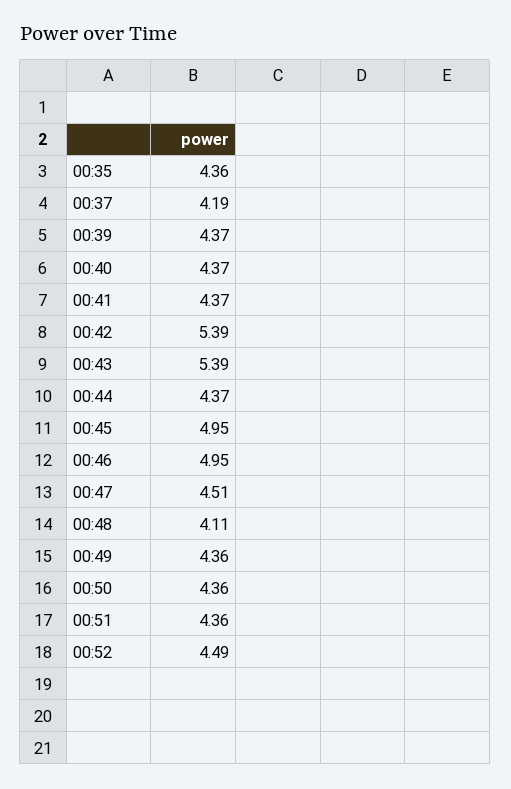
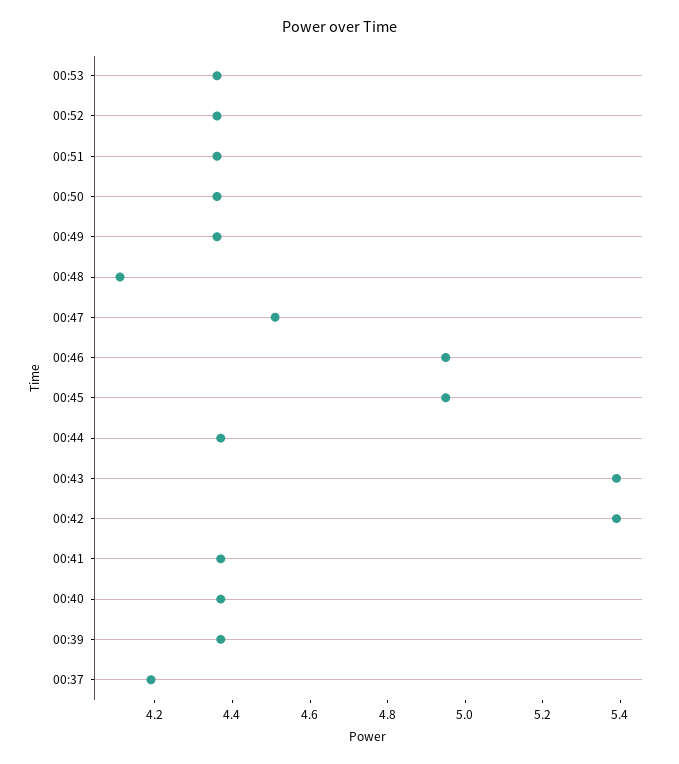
00:35: 4.36 -> none
00:52: 4.49 -> 4.35
00:53: none -> 4.35

